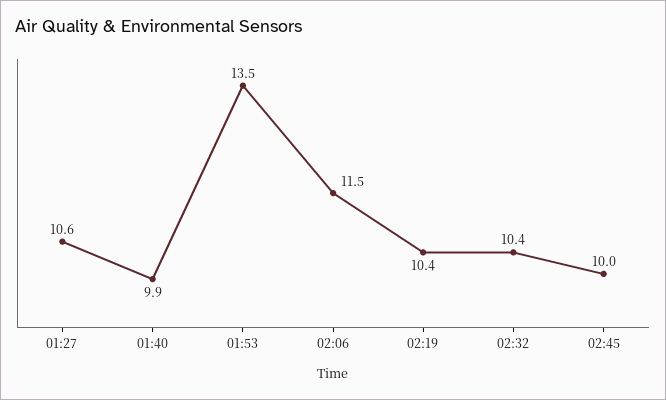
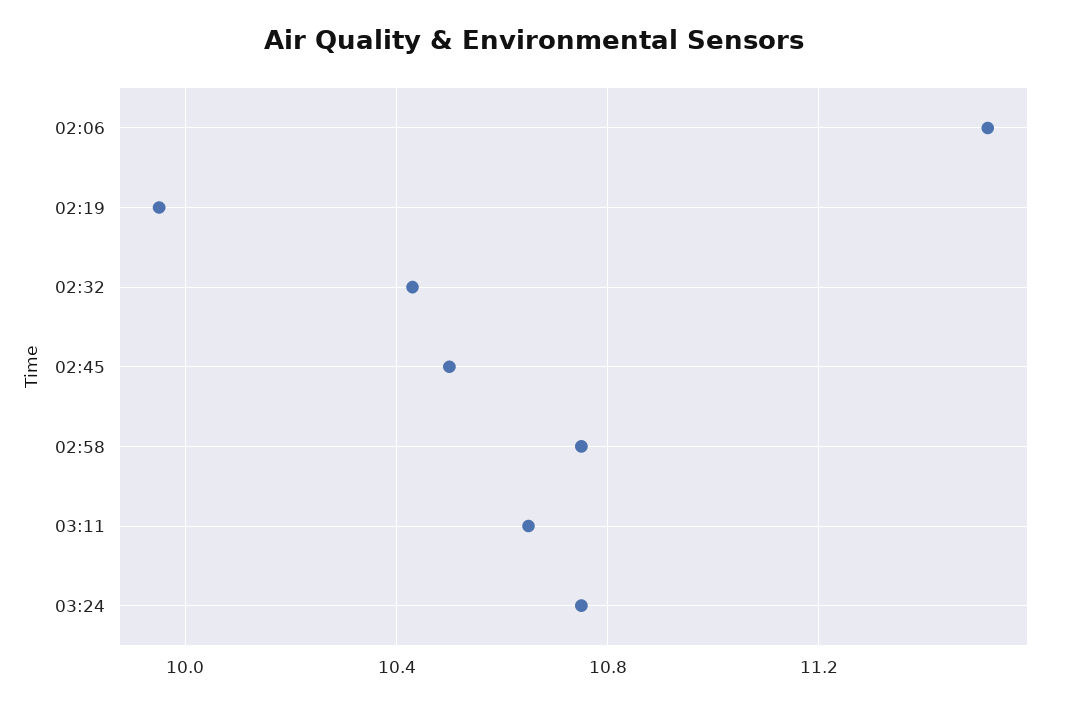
01:27: 10.6 -> none
01:40: 9.9 -> none
01:53: 13.5 -> none
02:19: 10.4 -> 9.95
02:45: 10 -> 10.5
02:58: none -> 10.75
03:11: none -> 10.65
03:24: none -> 10.75

